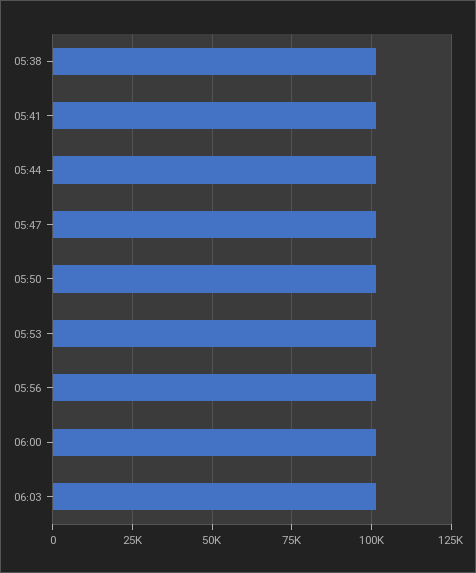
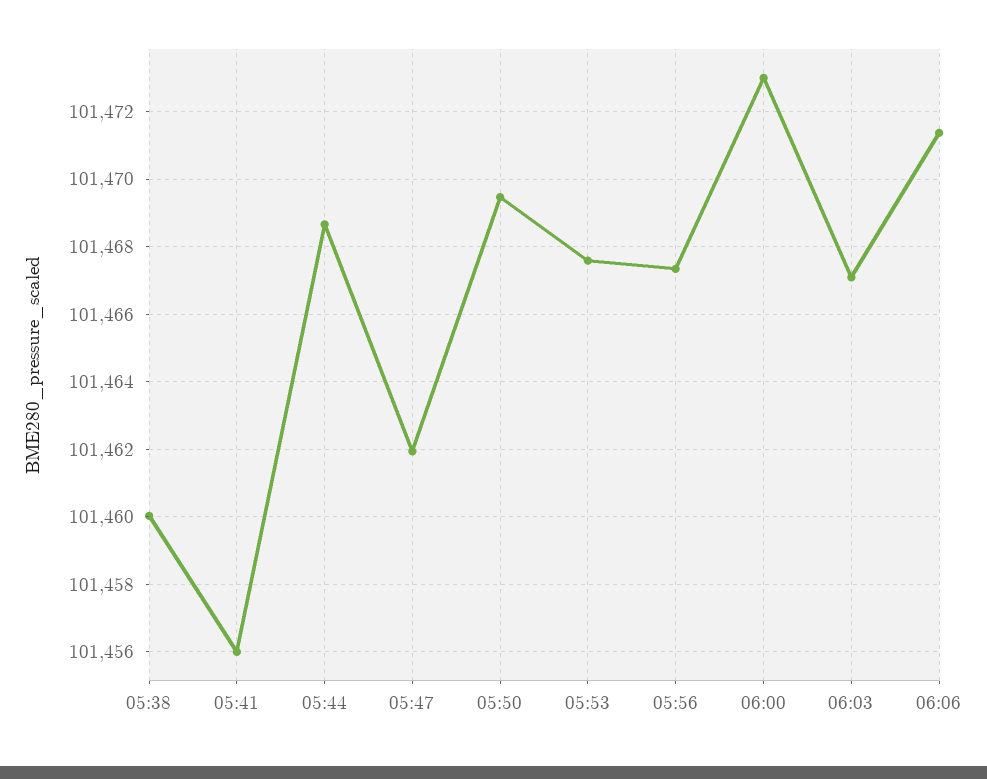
06:06: none -> 101471.4

